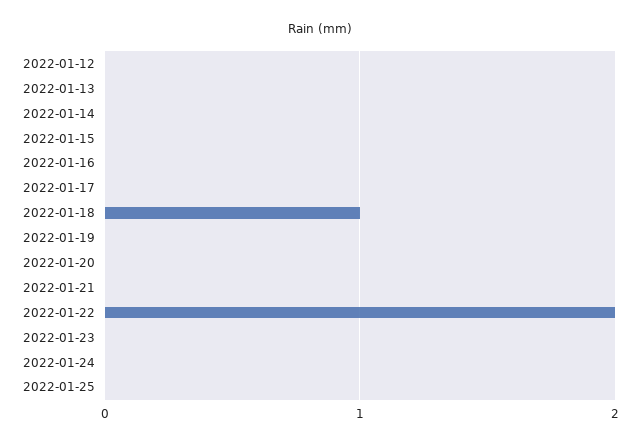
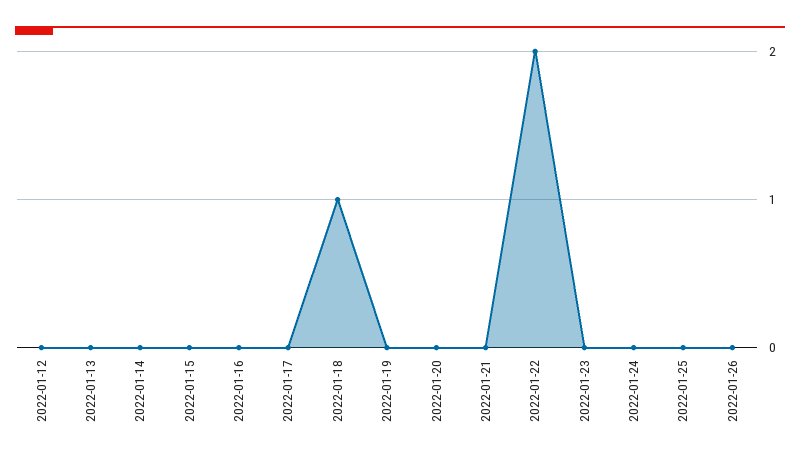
2022-01-26: none -> 0

